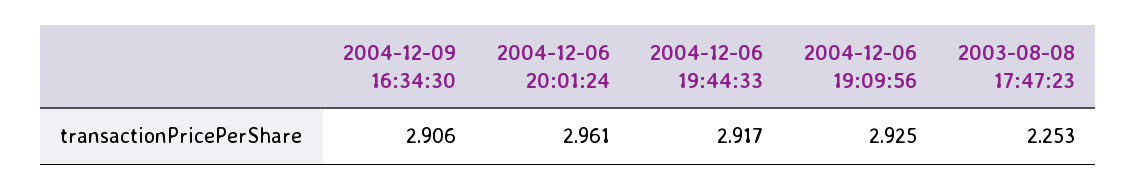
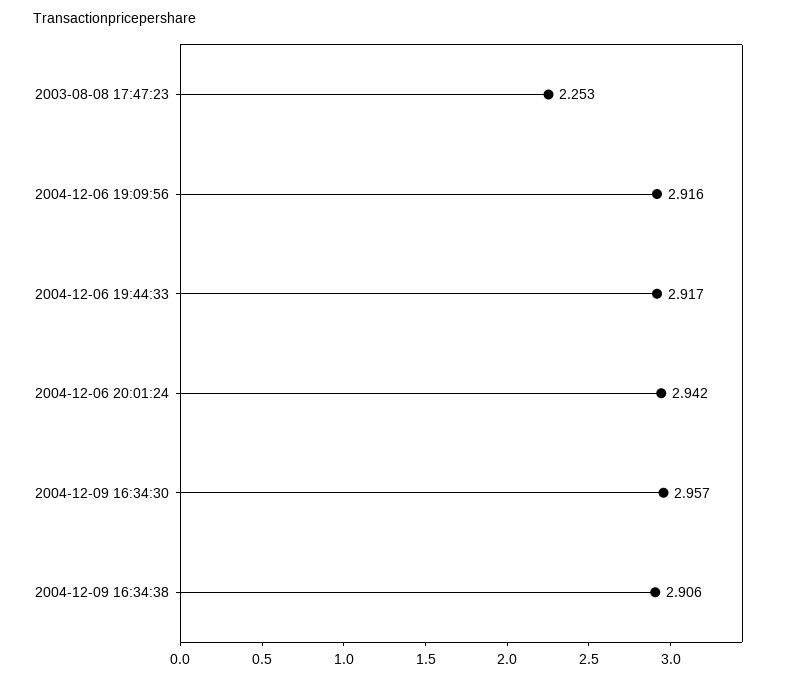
2004-12-09 16:34:30: 2.906 -> 2.957
2004-12-06 20:01:24: 2.961 -> 2.942
2004-12-06 19:09:56: 2.925 -> 2.916
2004-12-09 16:34:38: none -> 2.906

